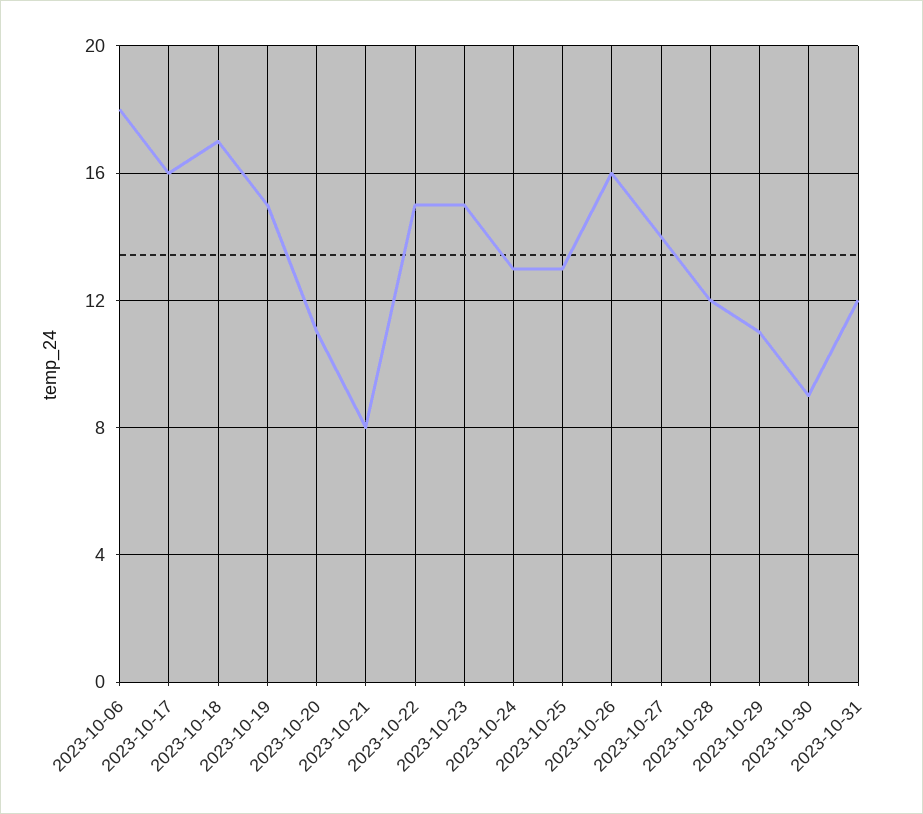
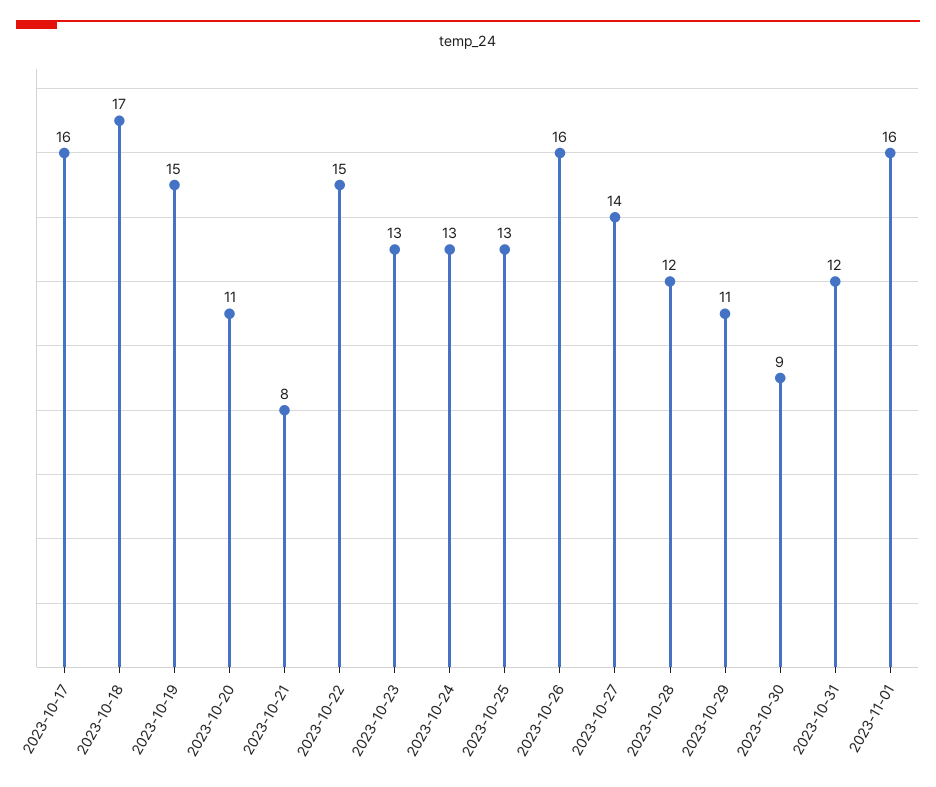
2023-10-06: 18 -> none
2023-10-23: 15 -> 13
2023-11-01: none -> 16

